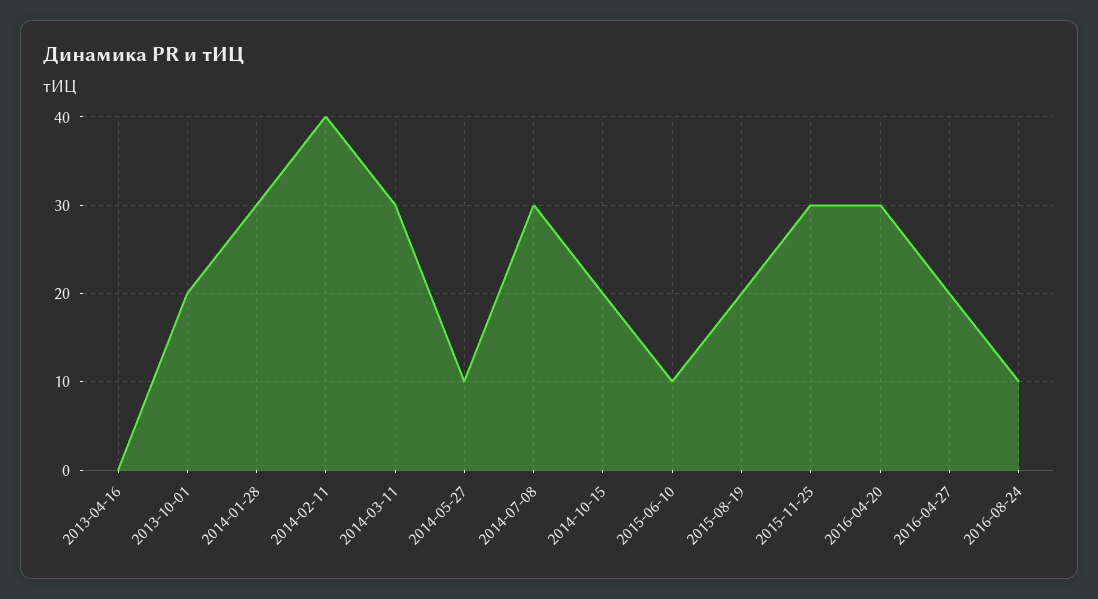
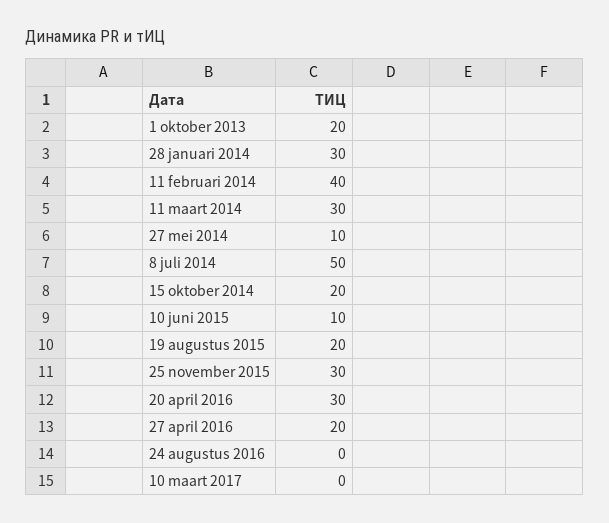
2013-04-16: 0 -> none
2014-07-08: 30 -> 50
2016-08-24: 10 -> 0
10 maart 2017: none -> 0

